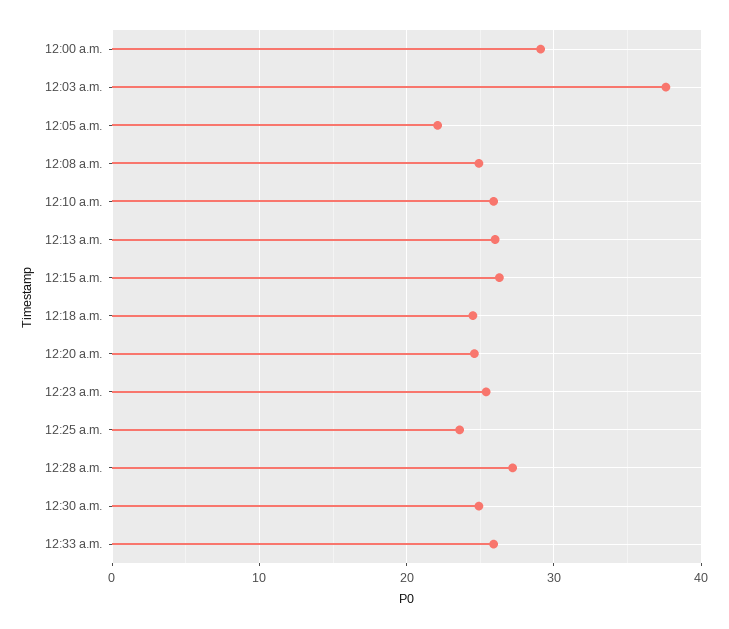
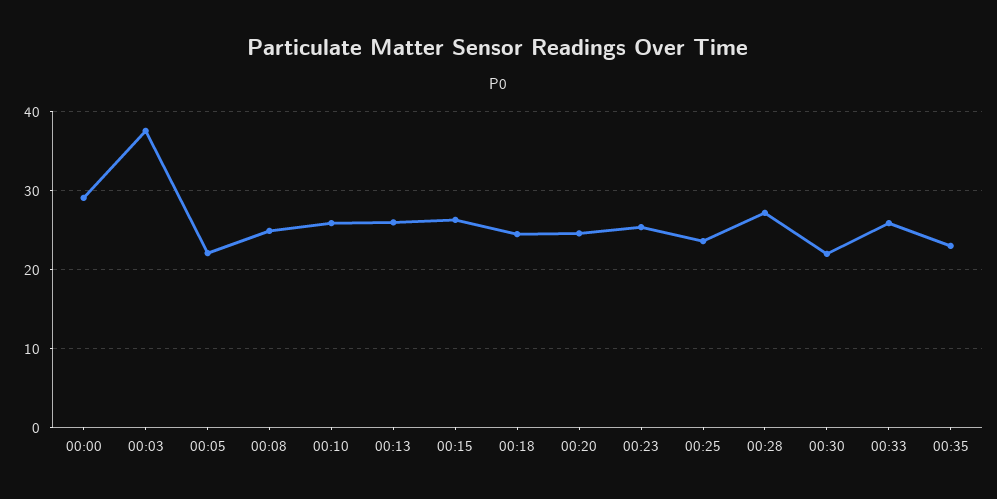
12:30 a.m.: 25 -> 22
00:35: none -> 23

